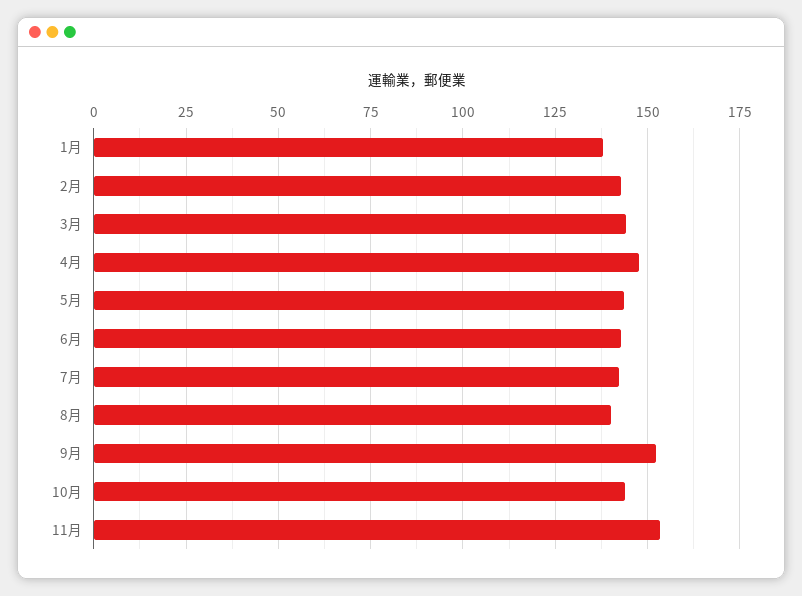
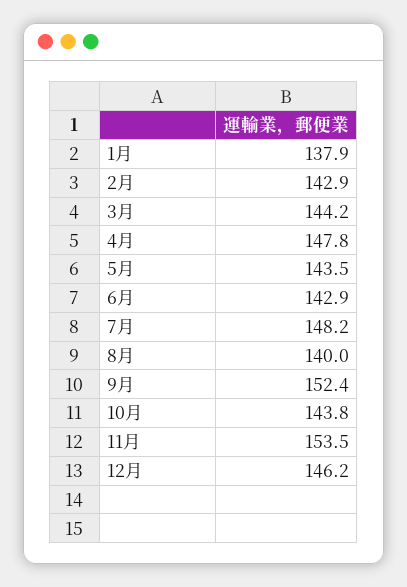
7月: 142.5 -> 148.2
12月: none -> 146.2

